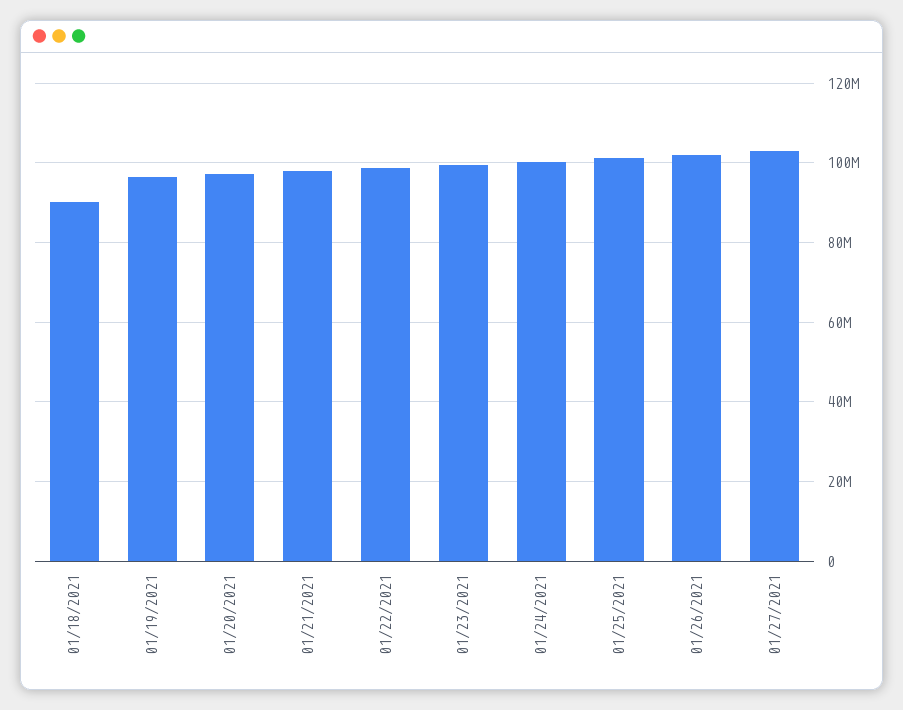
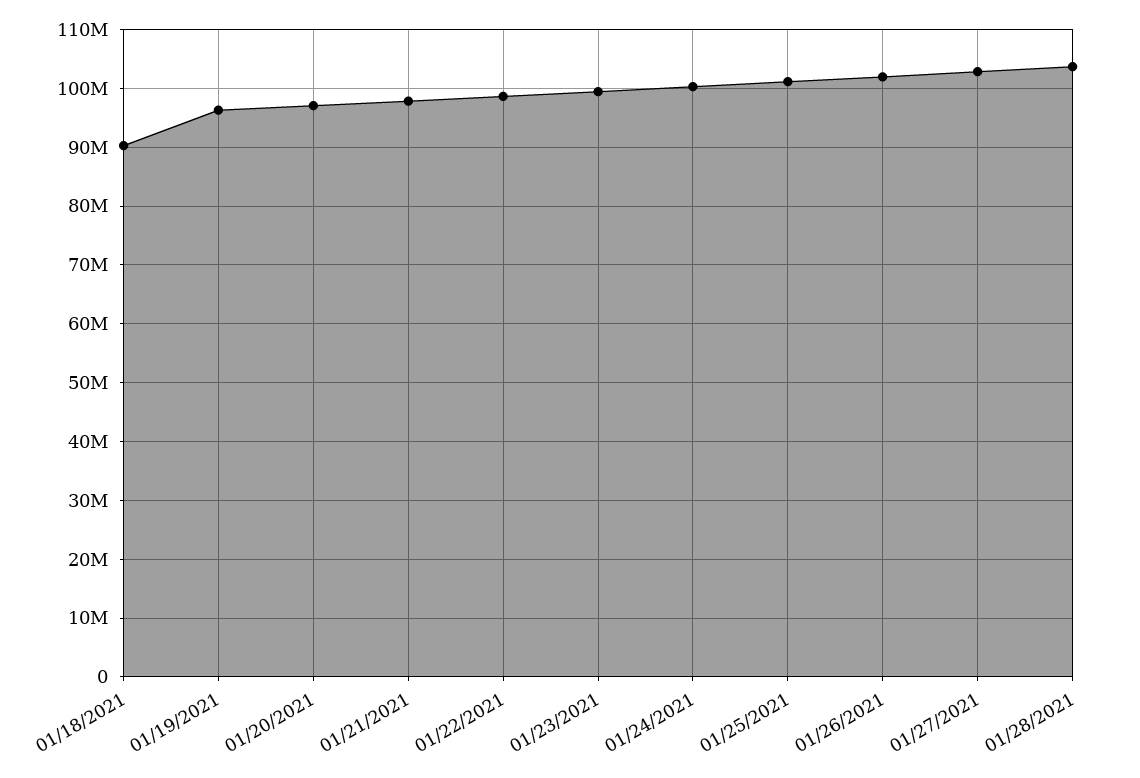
01/28/2021: none -> 104000000

